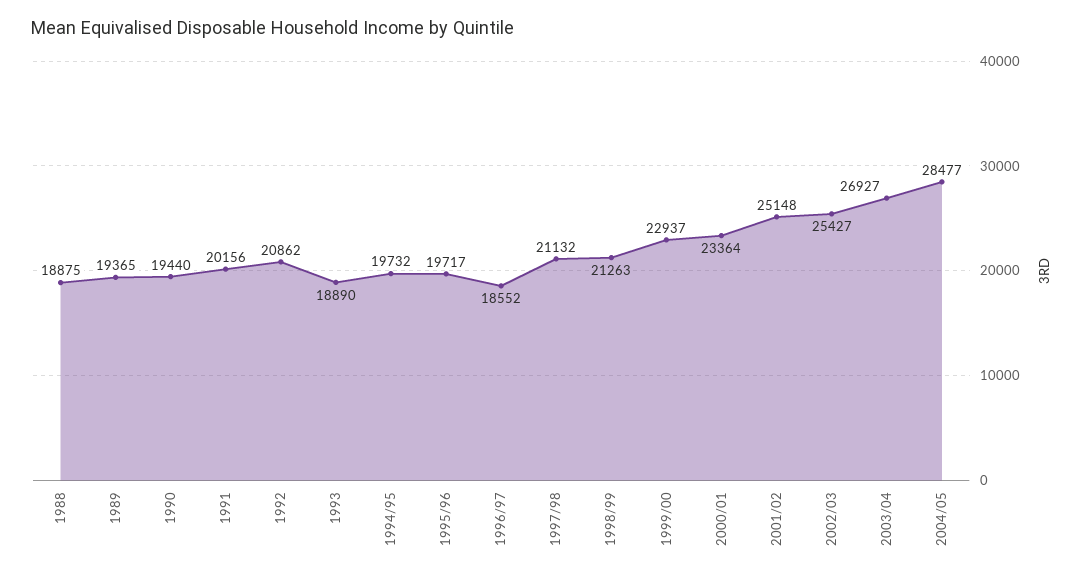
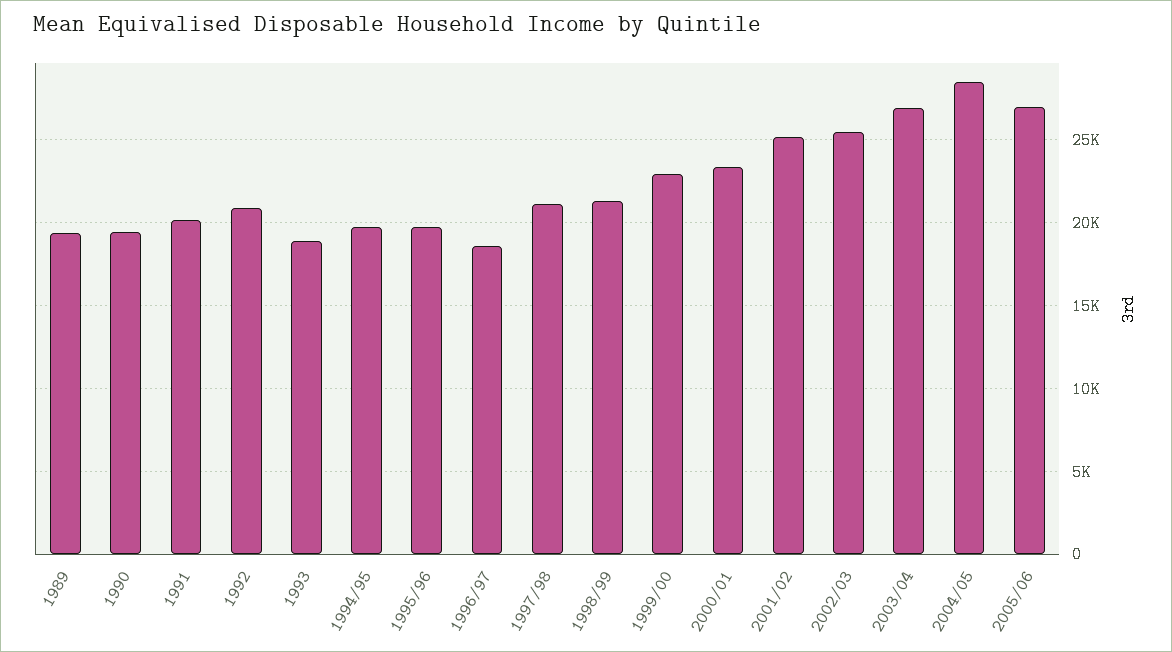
1988: 18875 -> none
2005/06: none -> 27000

